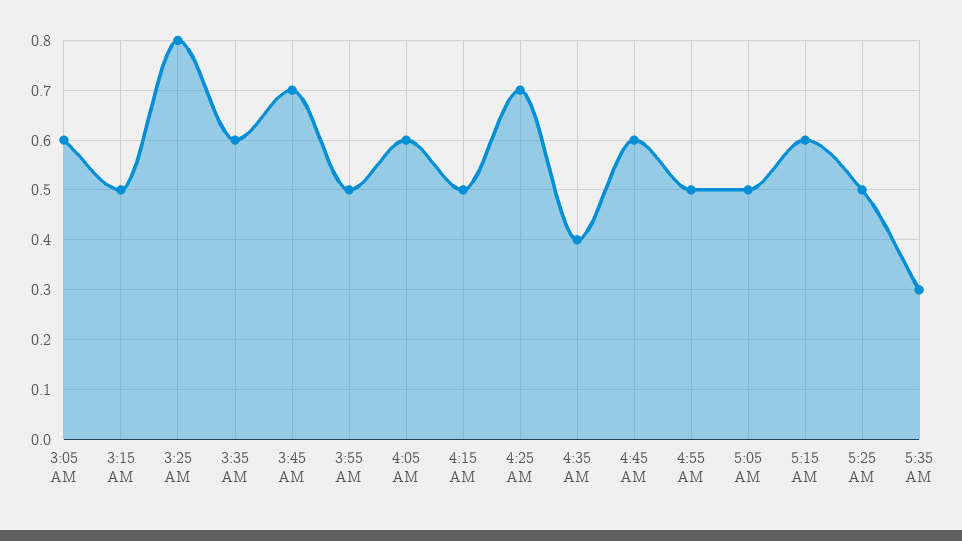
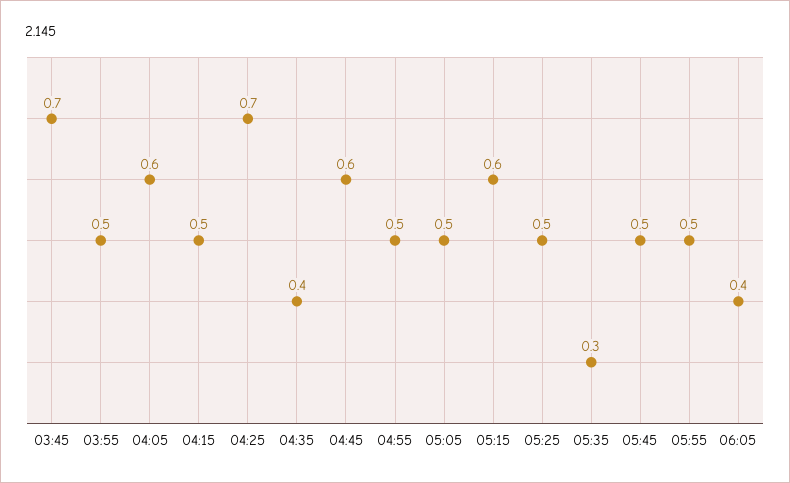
3:05 AM: 0.6 -> none
3:15 AM: 0.5 -> none
3:25 AM: 0.8 -> none
3:35 AM: 0.6 -> none
05:45: none -> 0.5
05:55: none -> 0.5
06:05: none -> 0.4

